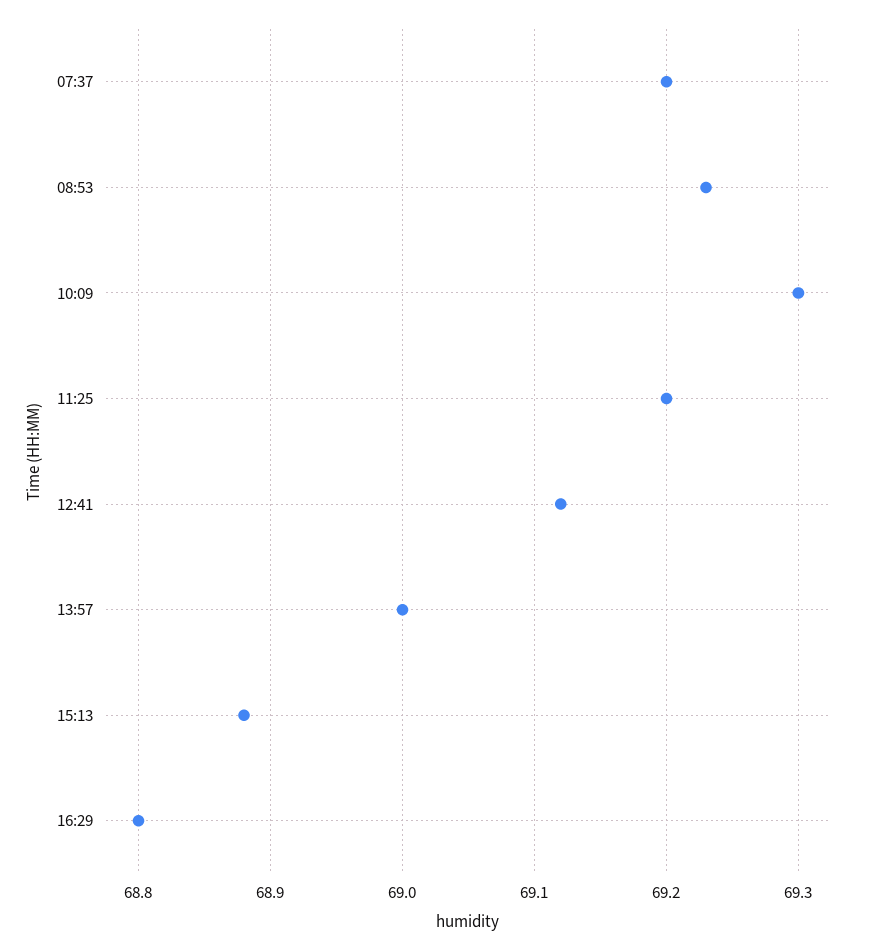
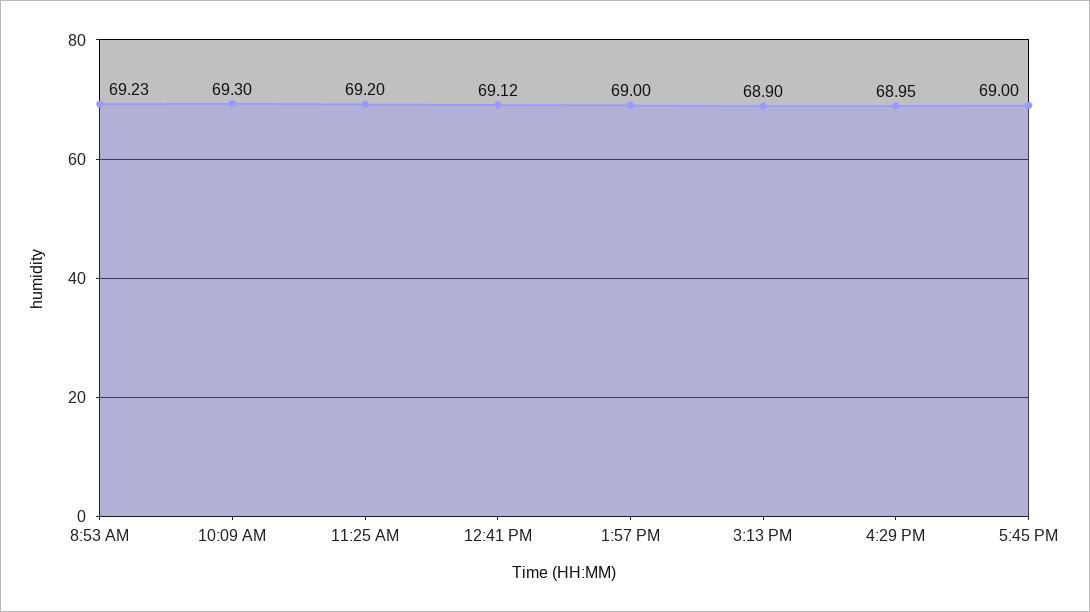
07:37: 69.2 -> none
15:13: 68.88 -> 68.9
16:29: 68.8 -> 68.95
5:45 PM: none -> 69

